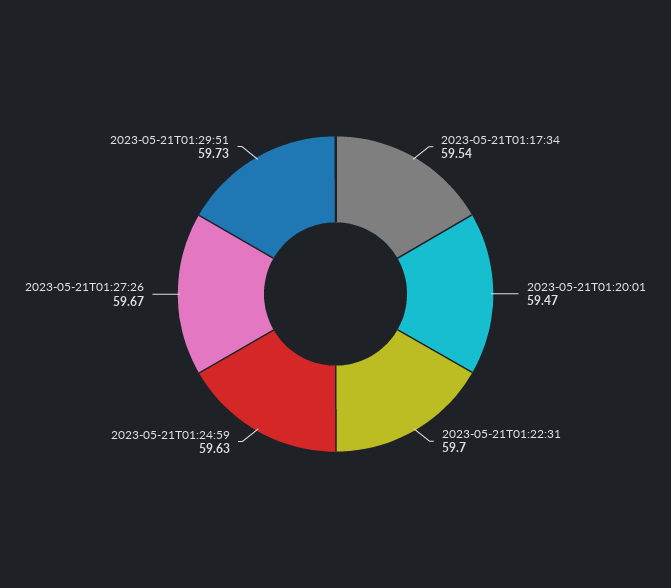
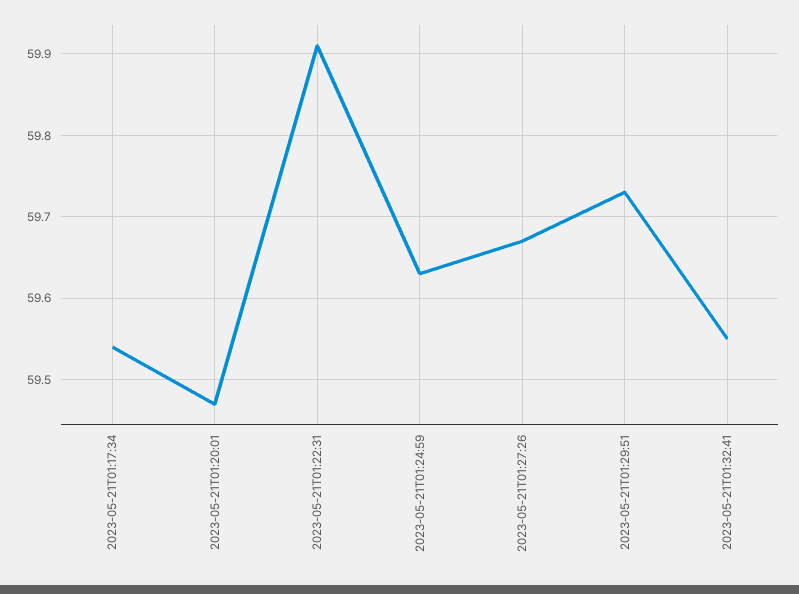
2023-05-21T01:22:31: 59.7 -> 59.91
2023-05-21T01:32:41: none -> 59.55

